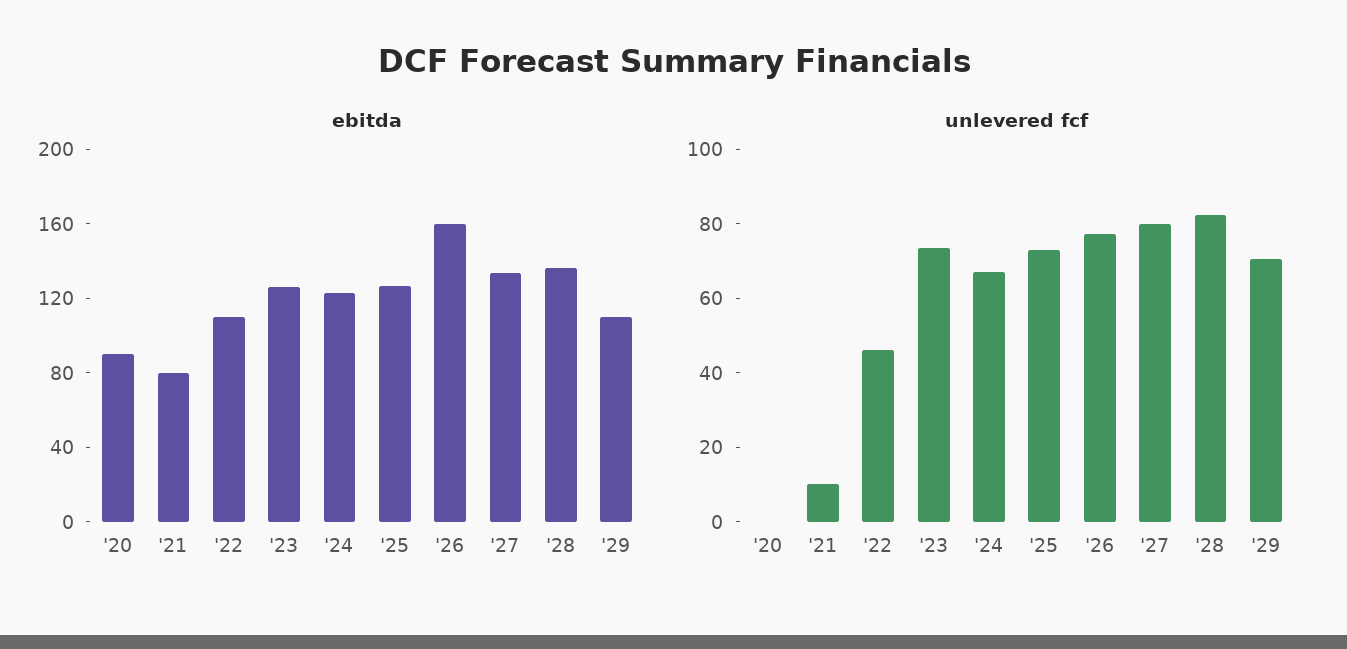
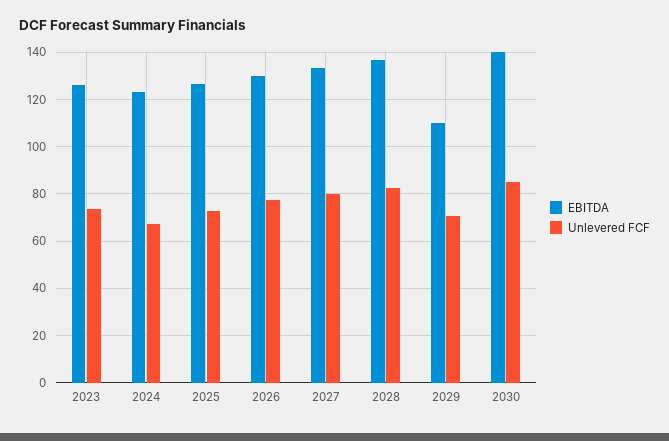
ebitda, '20: 90 -> none
ebitda, '21: 80 -> none
ebitda, '22: 110 -> none
ebitda, '26: 160 -> 130
unlevered fcf, '20: 0 -> none
unlevered fcf, '21: 10 -> none
unlevered fcf, '22: 45 -> none
ebitda, 2030: none -> 140
unlevered fcf, 2030: none -> 85

